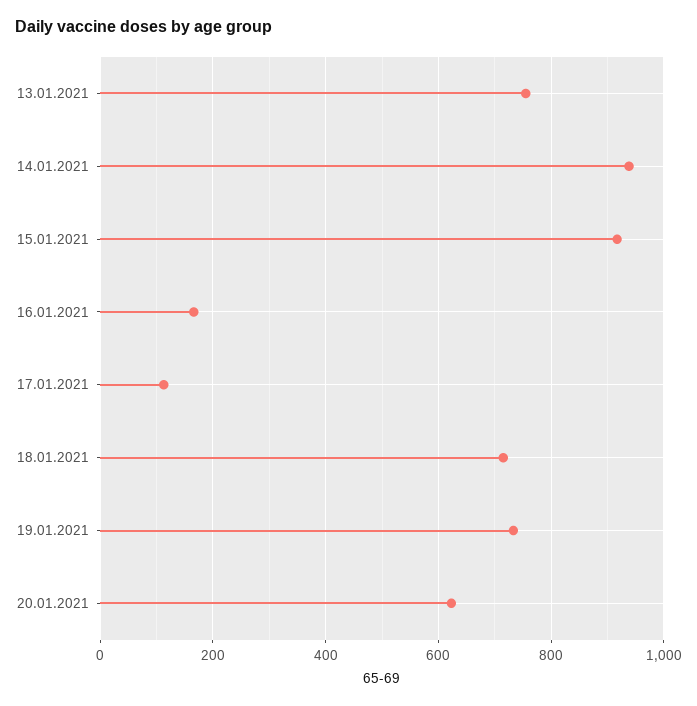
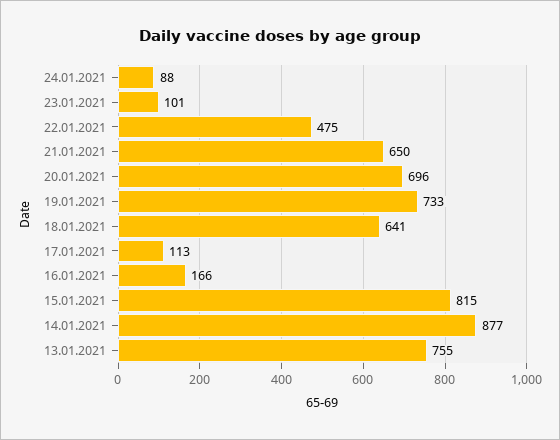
14.01.2021: 940 -> 877
15.01.2021: 920 -> 815
18.01.2021: 720 -> 641
20.01.2021: 620 -> 696
24.01.2021: none -> 88
23.01.2021: none -> 101
22.01.2021: none -> 475
21.01.2021: none -> 650

